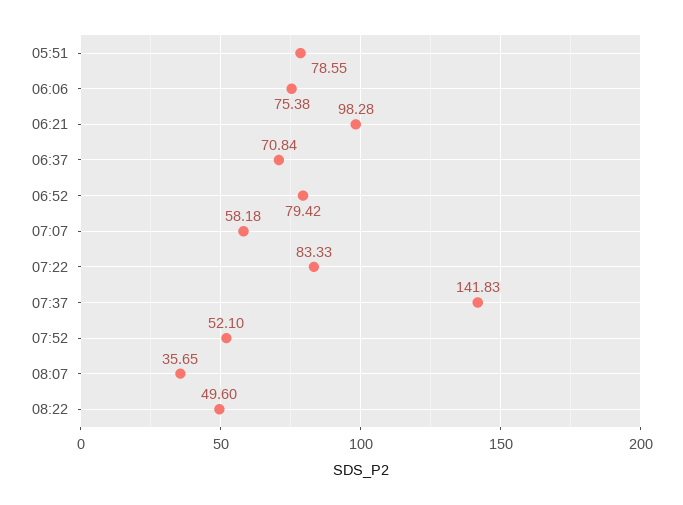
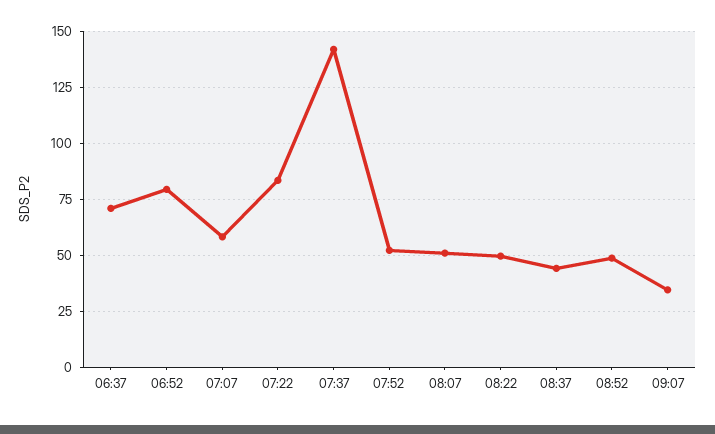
05:51: 78.55 -> none
06:06: 75.38 -> none
06:21: 98.28 -> none
08:07: 35.65 -> 50
08:37: none -> 45
08:52: none -> 50
09:07: none -> 35

